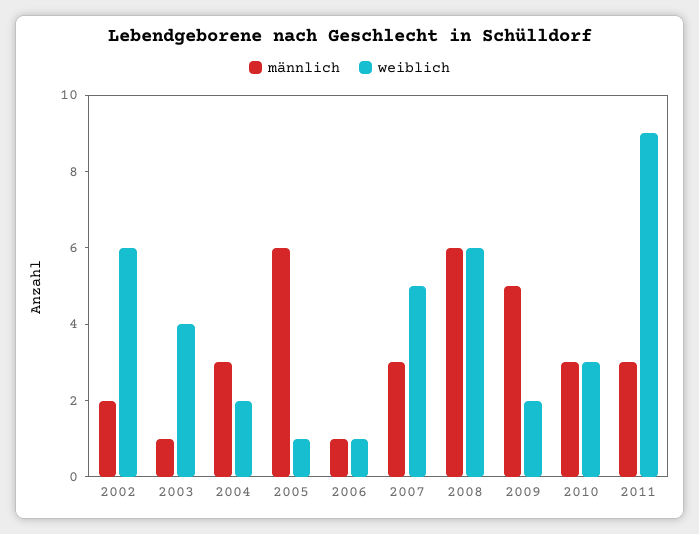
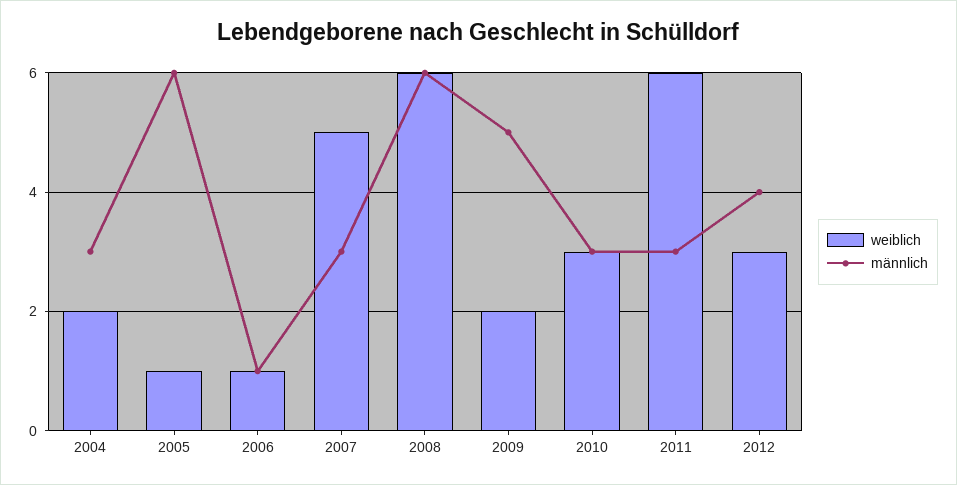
männlich, 2002: 2 -> none
weiblich, 2002: 6 -> none
männlich, 2003: 1 -> none
weiblich, 2003: 4 -> none
weiblich, 2011: 9 -> 6
weiblich, 2012: none -> 3
männlich, 2012: none -> 4

